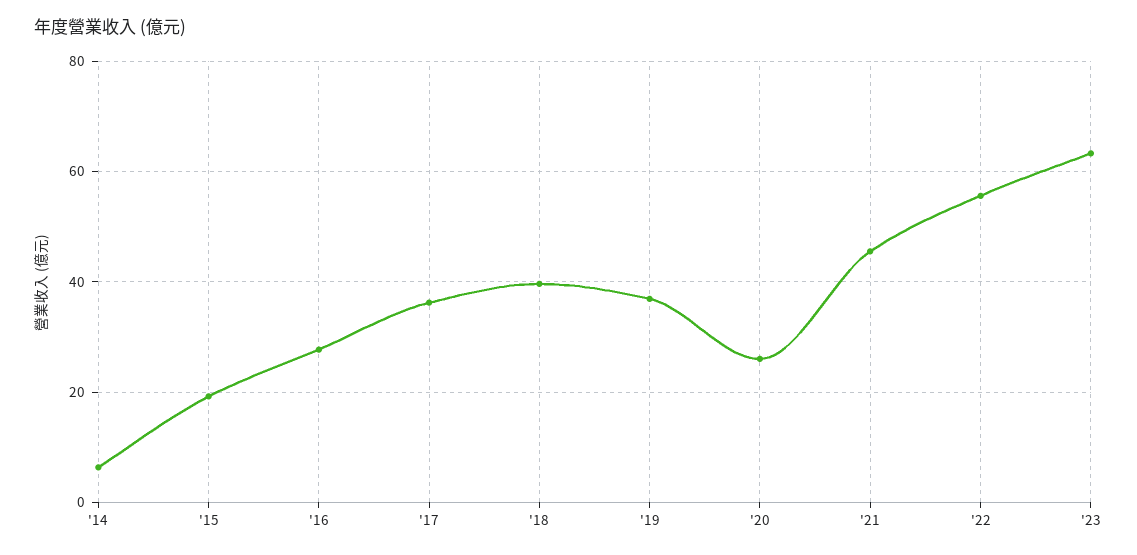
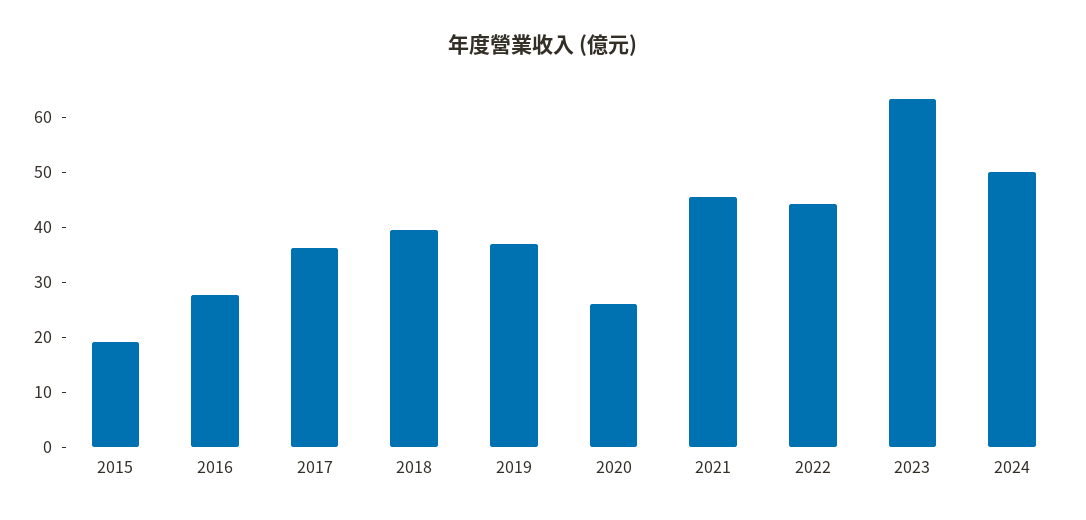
'14: 6 -> none
'22: 56 -> 44
2024: none -> 50

